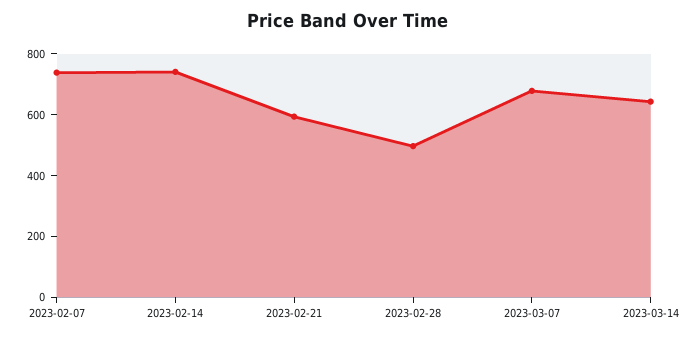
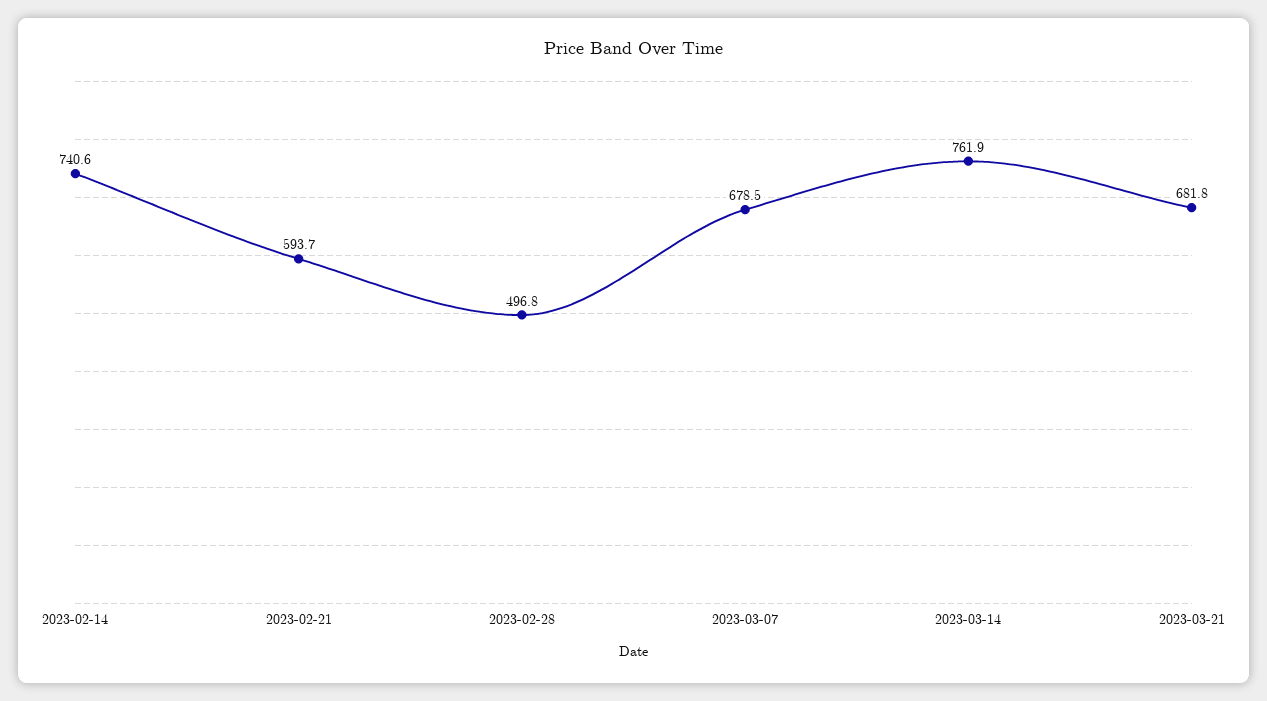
2023-02-07: 750 -> none
2023-03-14: 650 -> 761.9
2023-03-21: none -> 681.8

